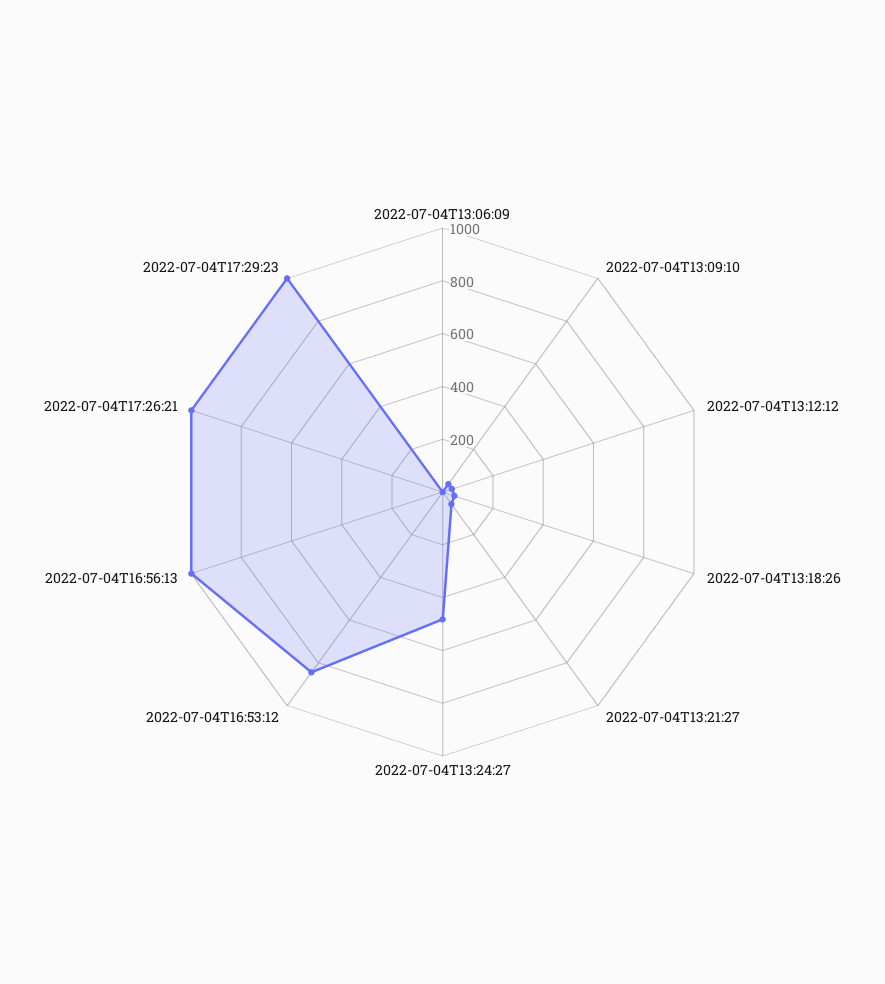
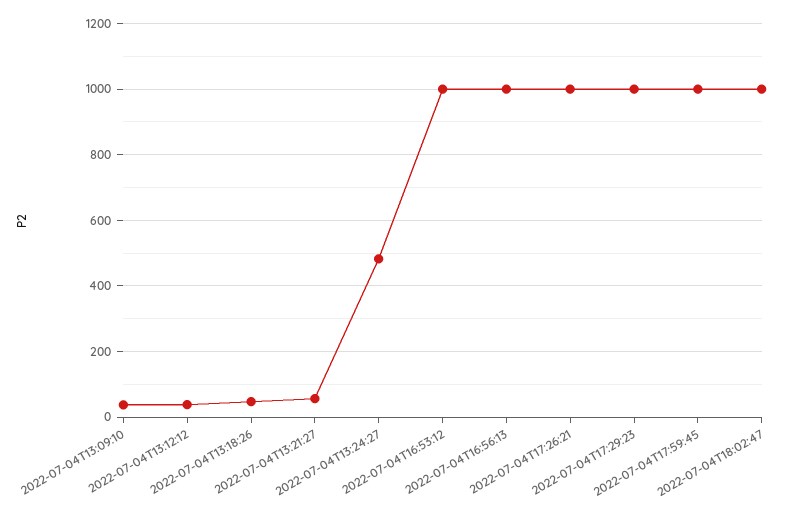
2022-07-04T13:06:09: 0 -> none
2022-07-04T16:53:12: 850 -> 1000
2022-07-04T17:59:45: none -> 1000
2022-07-04T18:02:47: none -> 1000

